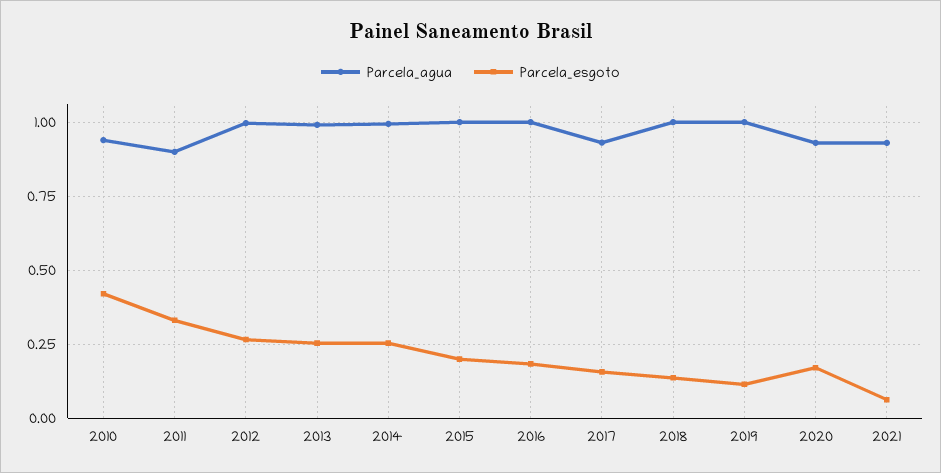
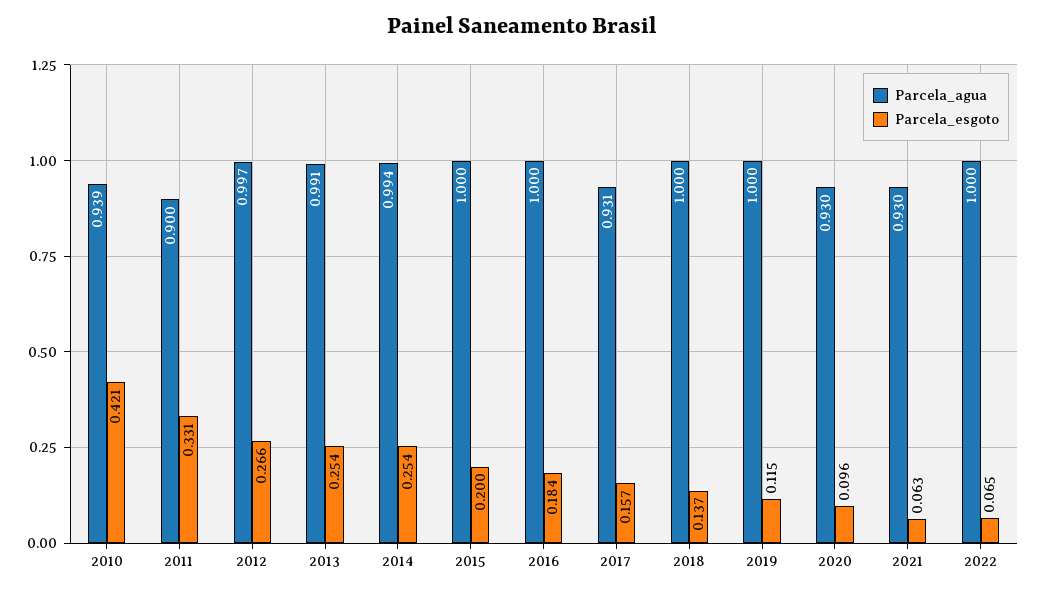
Parcela_esgoto, 2020: 0.175 -> 0.096
Parcela_agua, 2022: none -> 1
Parcela_esgoto, 2022: none -> 0.065

